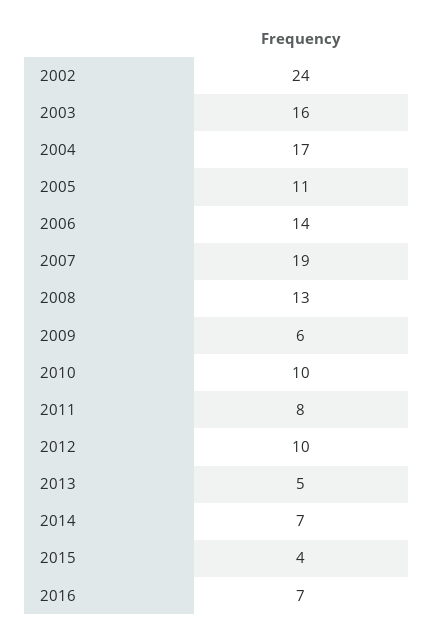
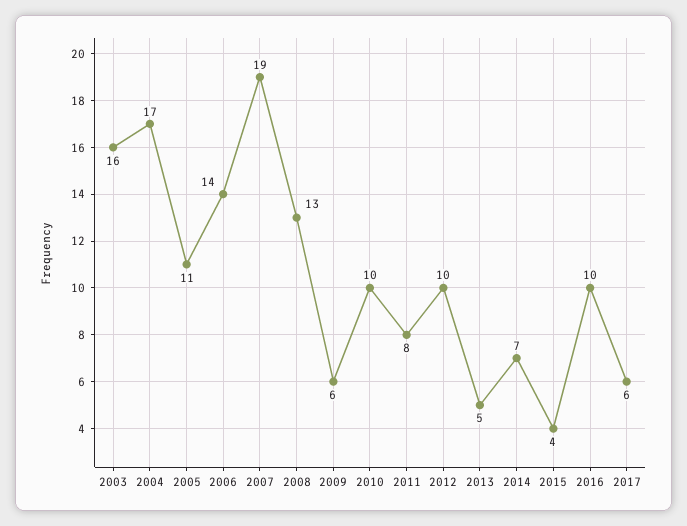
2002: 24 -> none
2016: 7 -> 10
2017: none -> 6

